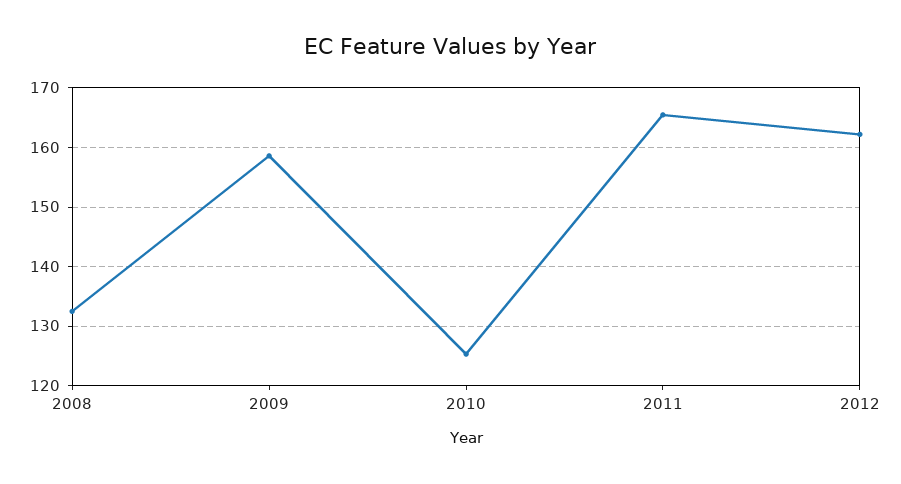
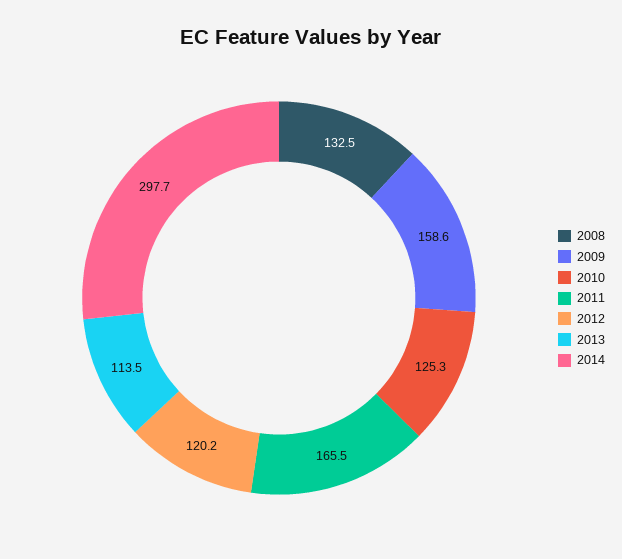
2012: 162 -> 120.2
2013: none -> 113.5
2014: none -> 297.7

